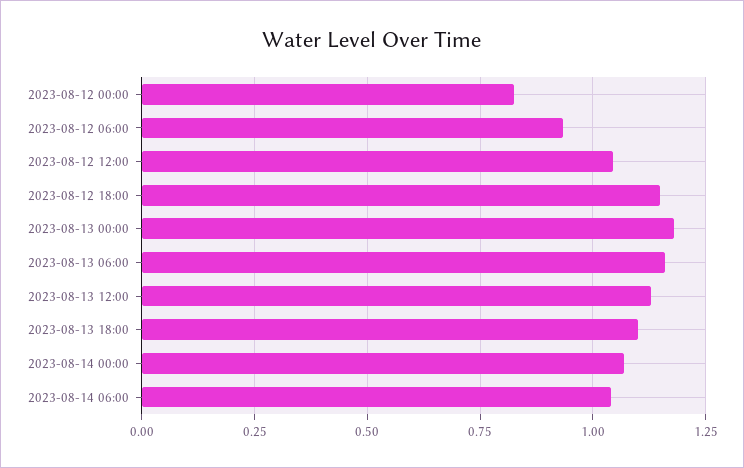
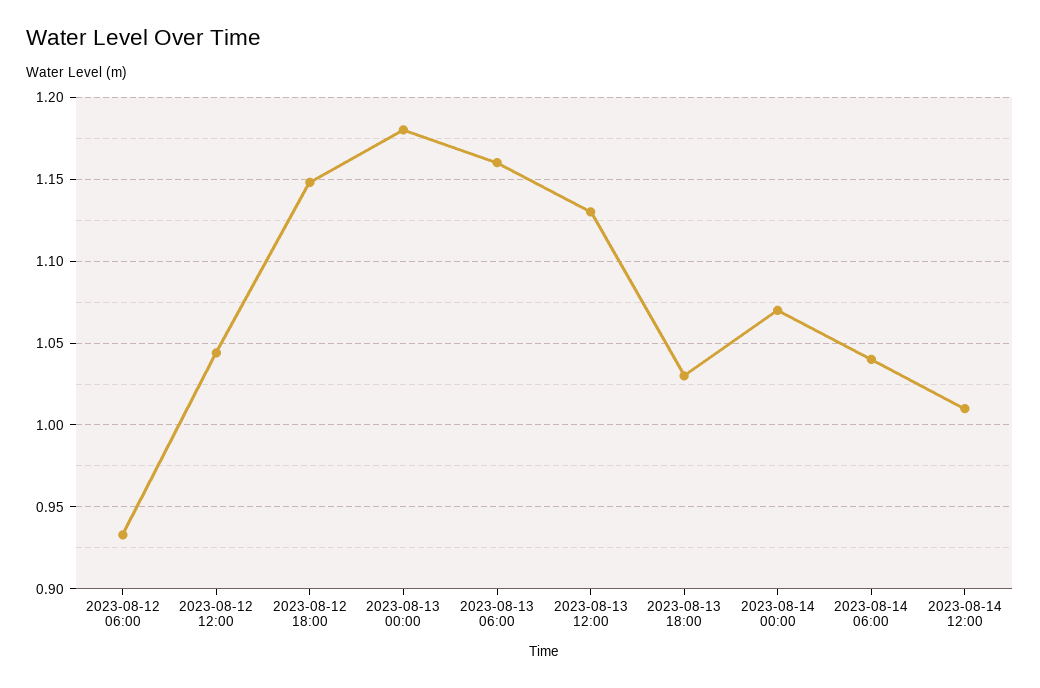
2023-08-12 00:00: 0.825 -> none
2023-08-13 18:00: 1.1 -> 1.03
2023-08-14 12:00: none -> 1.01

